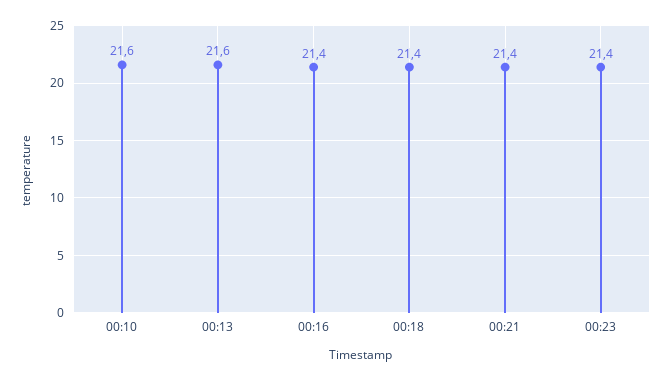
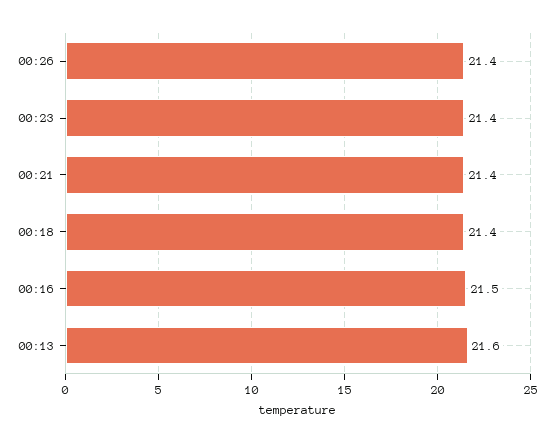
00:10: 21.6 -> none
00:16: 21.4 -> 21.5
00:26: none -> 21.4

